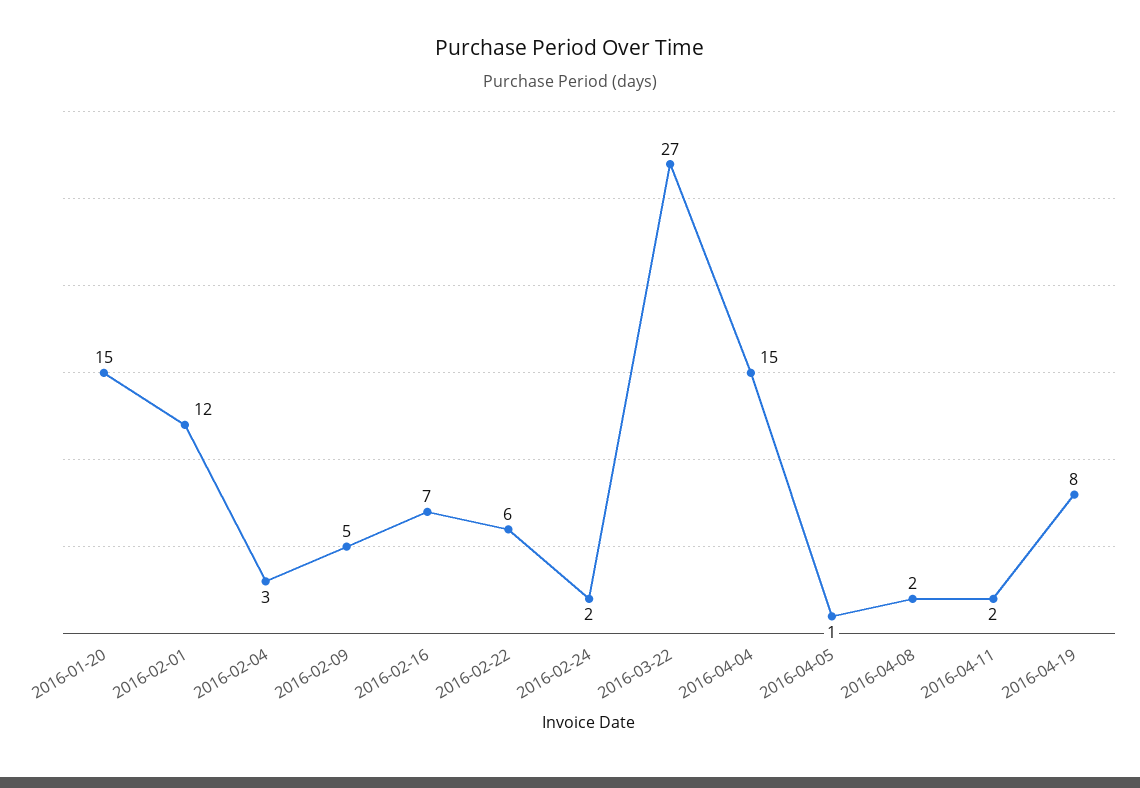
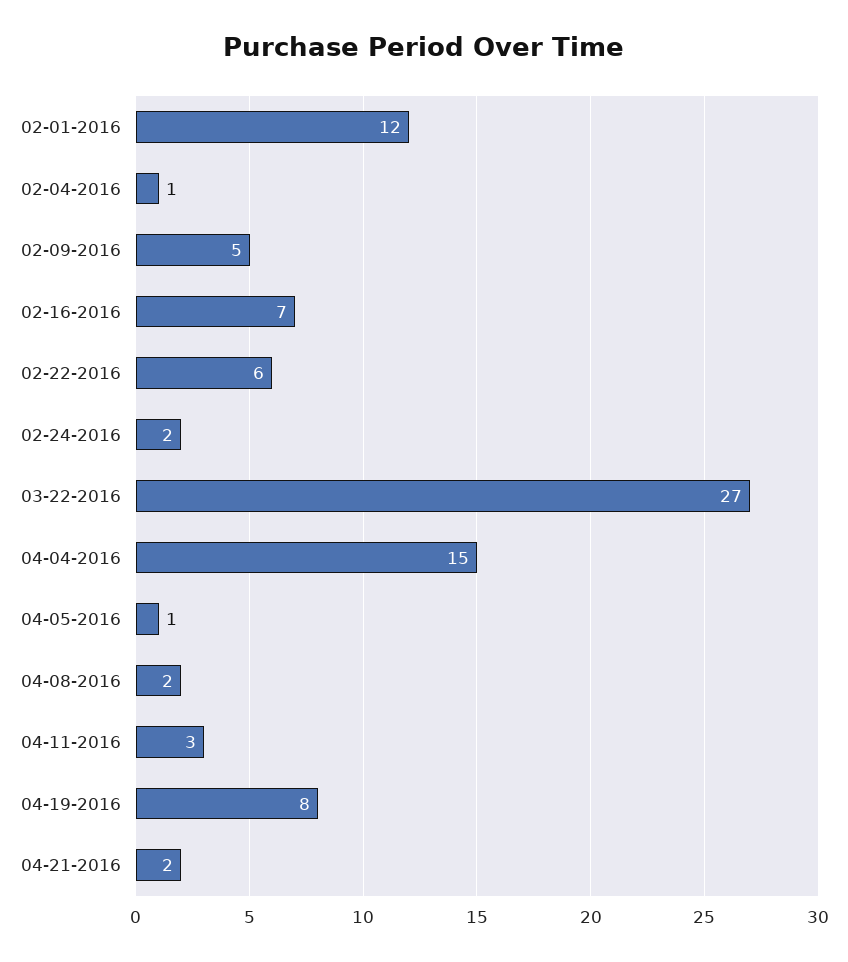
2016-01-20: 15 -> none
2016-02-04: 3 -> 1
2016-04-11: 2 -> 3
04-21-2016: none -> 2

